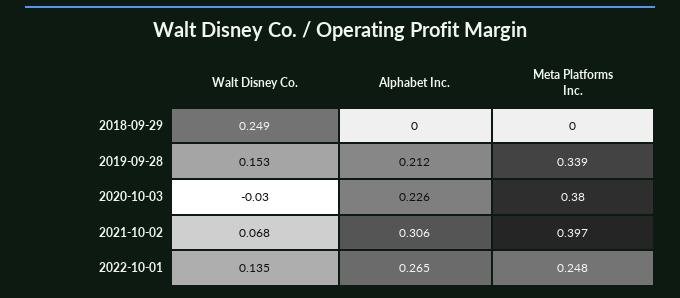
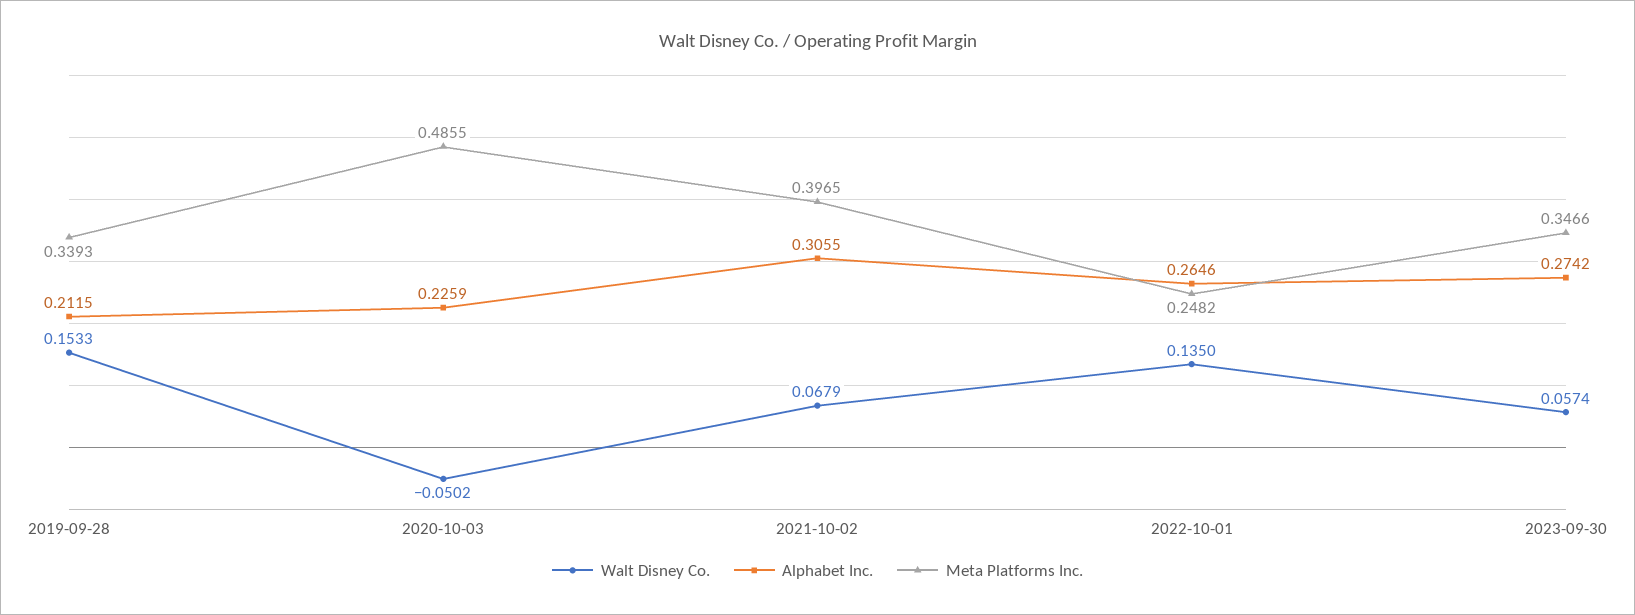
Walt Disney Co., 2018-09-29: 0.249 -> none
Alphabet Inc., 2018-09-29: 0 -> none
Meta Platforms Inc., 2018-09-29: 0 -> none
Walt Disney Co., 2020-10-03: -0.03 -> -0.0502
Meta Platforms Inc., 2020-10-03: 0.38 -> 0.4855
Walt Disney Co., 2023-09-30: none -> 0.0574
Alphabet Inc., 2023-09-30: none -> 0.2742
Meta Platforms Inc., 2023-09-30: none -> 0.3466

